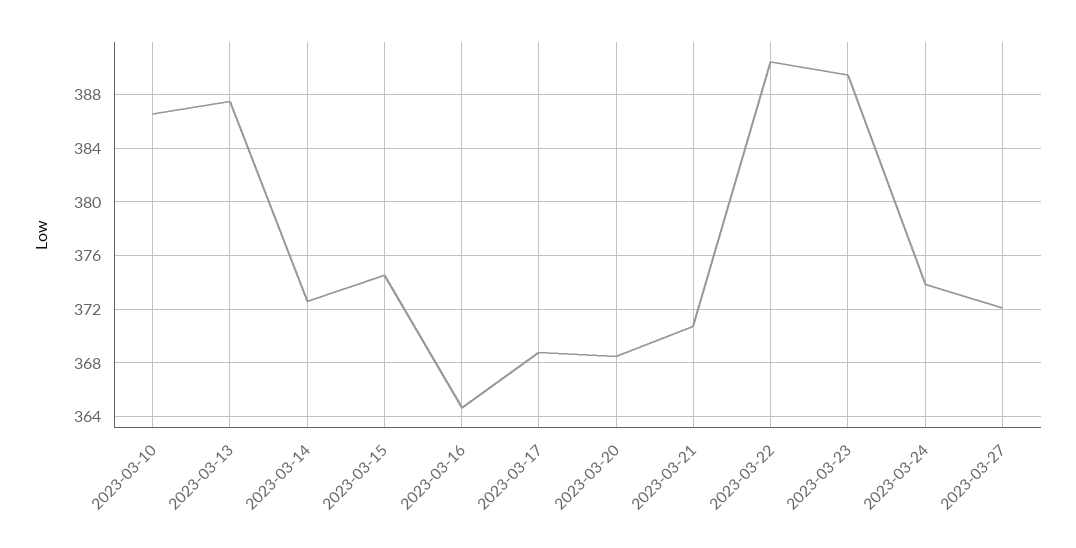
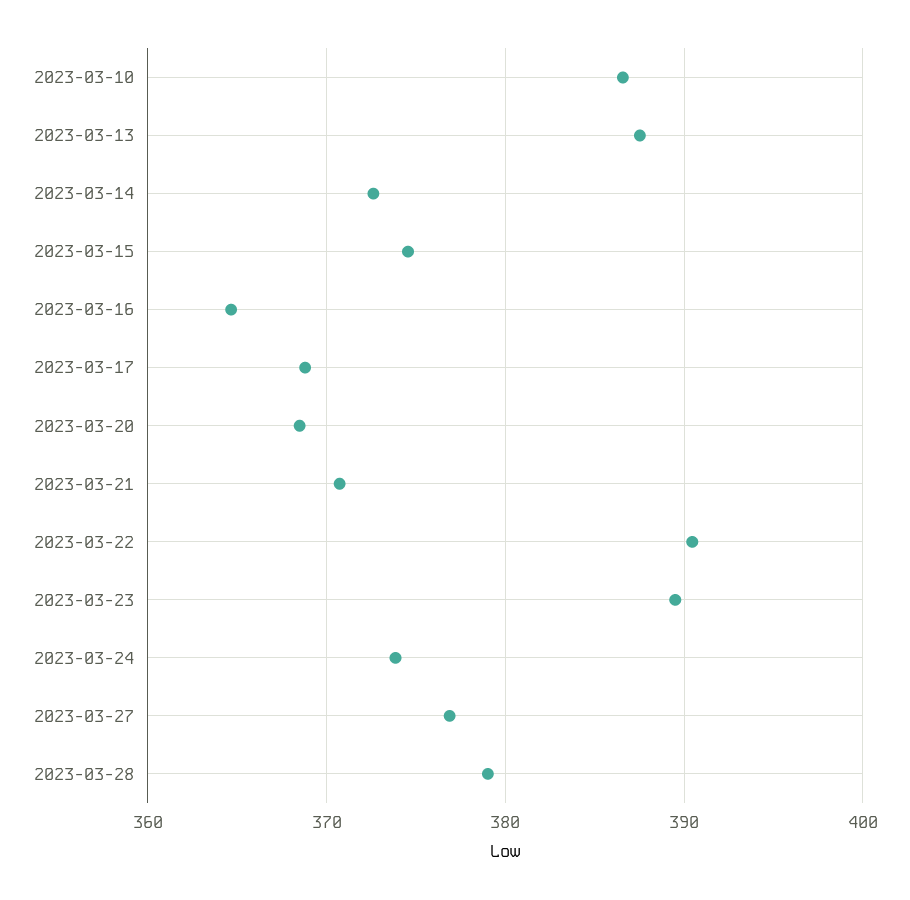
2023-03-27: 372 -> 377
2023-03-28: none -> 379

